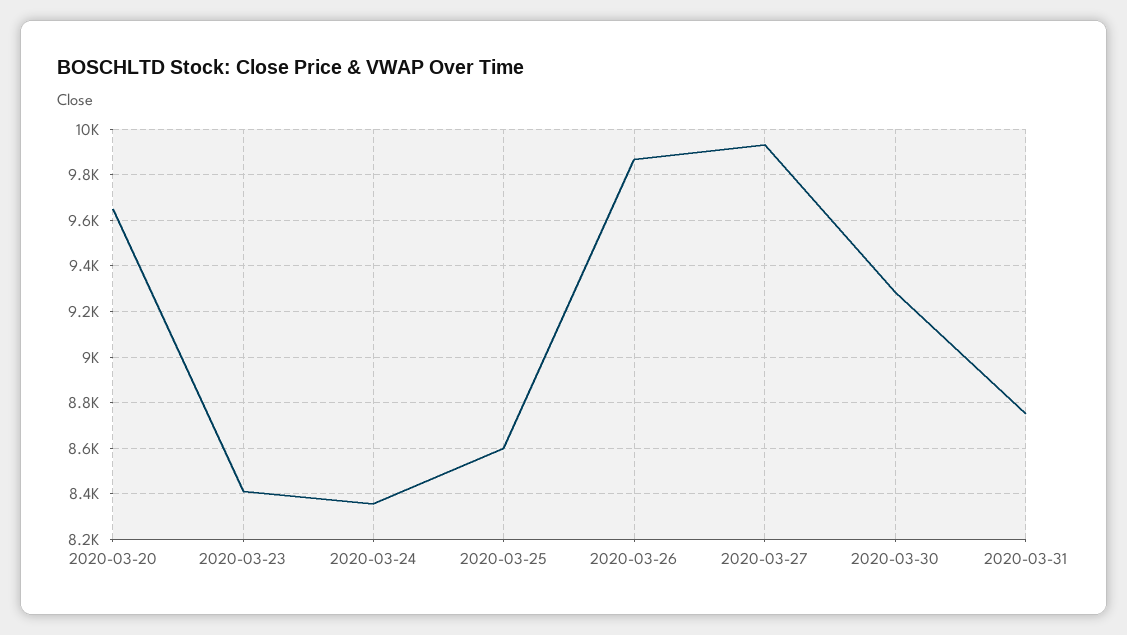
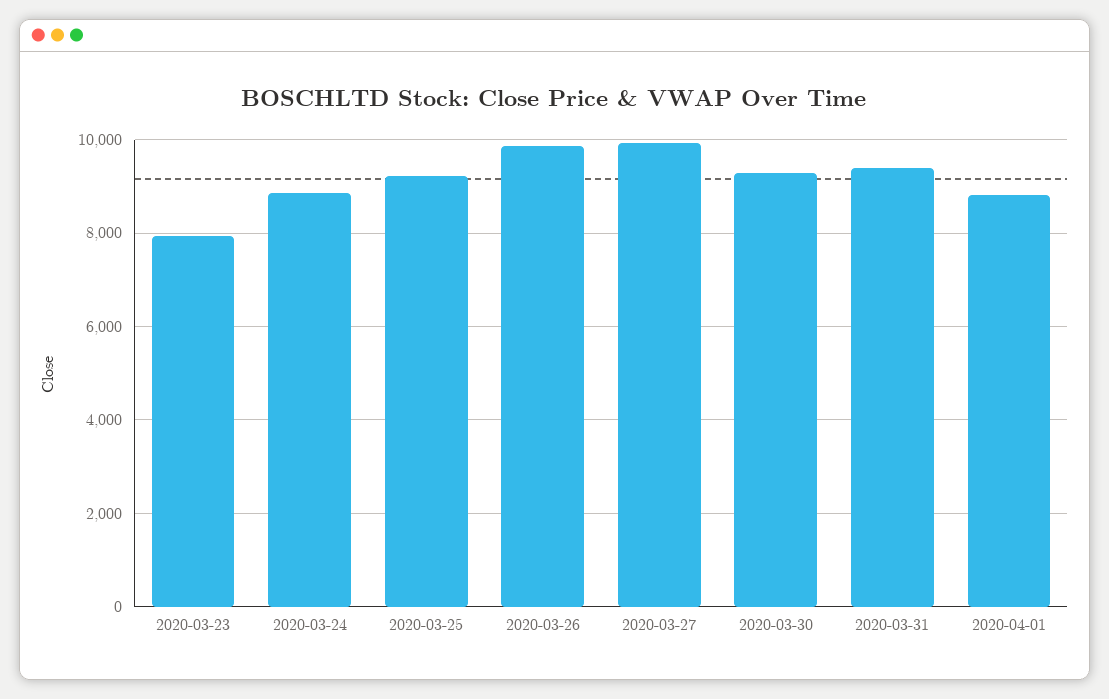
2020-03-20: 9650 -> none
2020-03-23: 8400 -> 8000
2020-03-24: 8350 -> 8800
2020-03-25: 8600 -> 9200
2020-03-31: 8750 -> 9400
2020-04-01: none -> 8800

